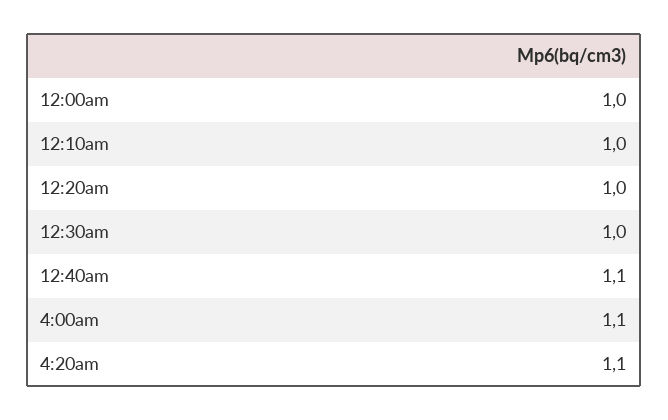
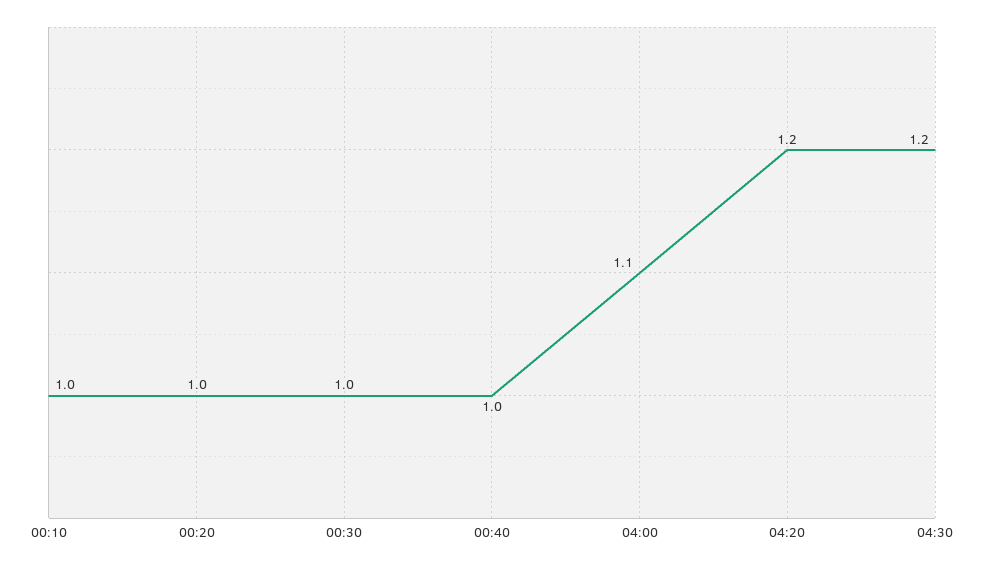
12:00am: 1 -> none
12:40am: 1.1 -> 1
4:20am: 1.1 -> 1.2
04:30: none -> 1.2

